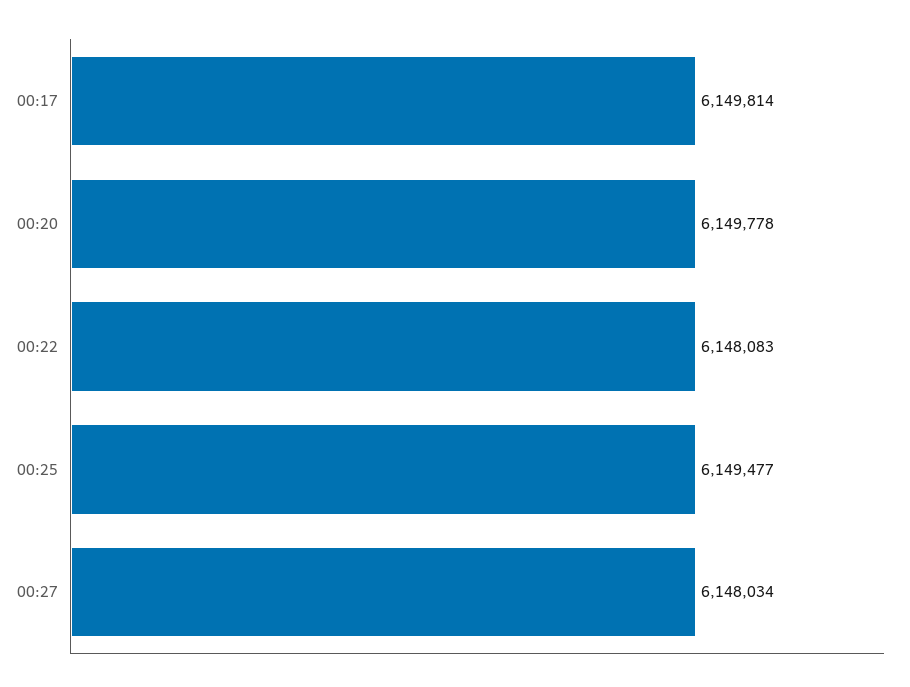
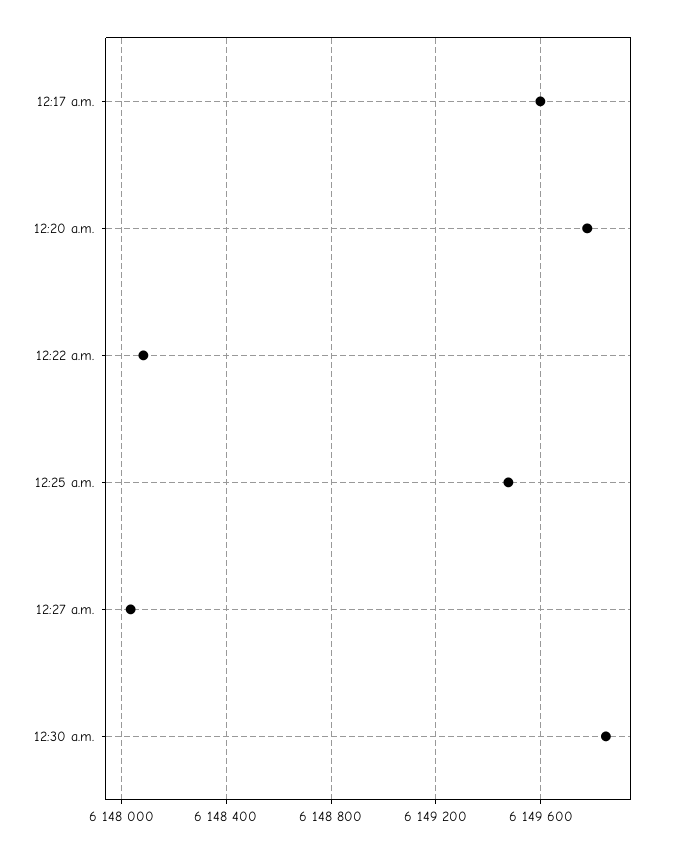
00:17: 6149814 -> 6149600
12:30 a.m.: none -> 6149850

